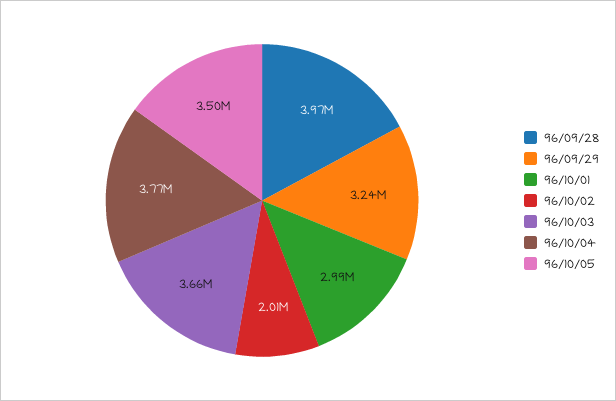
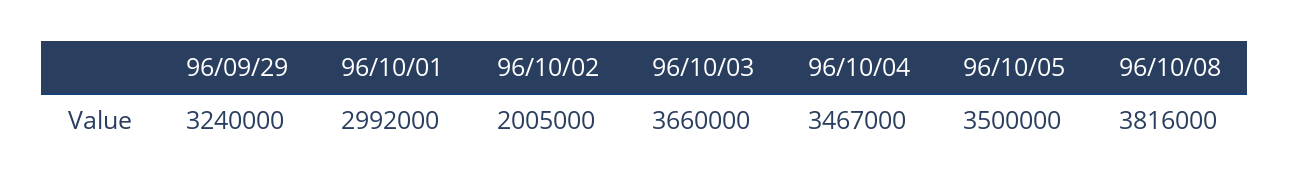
96/09/28: 3970000 -> none
96/10/04: 3770000 -> 3467000
96/10/08: none -> 3816000

